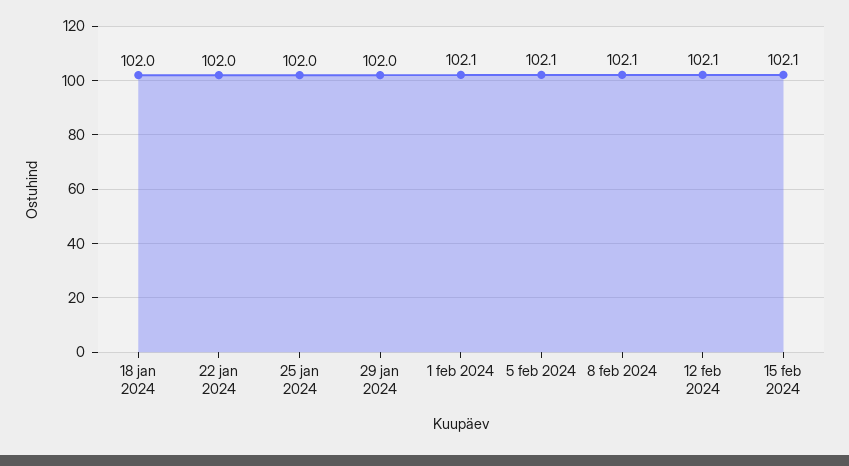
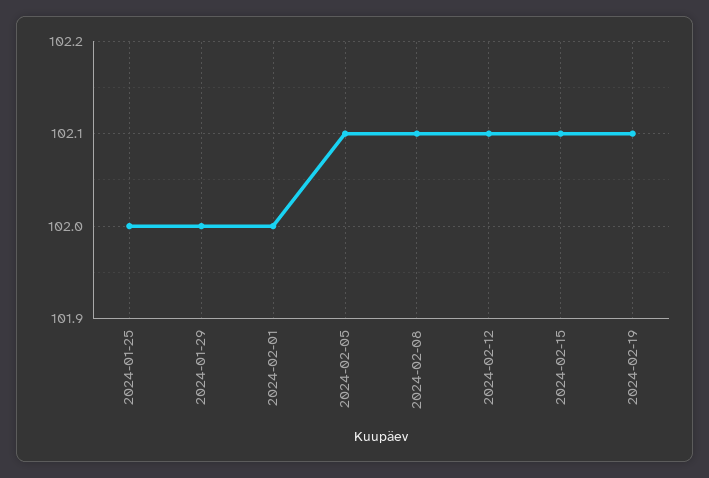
18 jan 2024: 102 -> none
22 jan 2024: 102 -> none
1 feb 2024: 102.1 -> 102
2024-02-19: none -> 102.1

